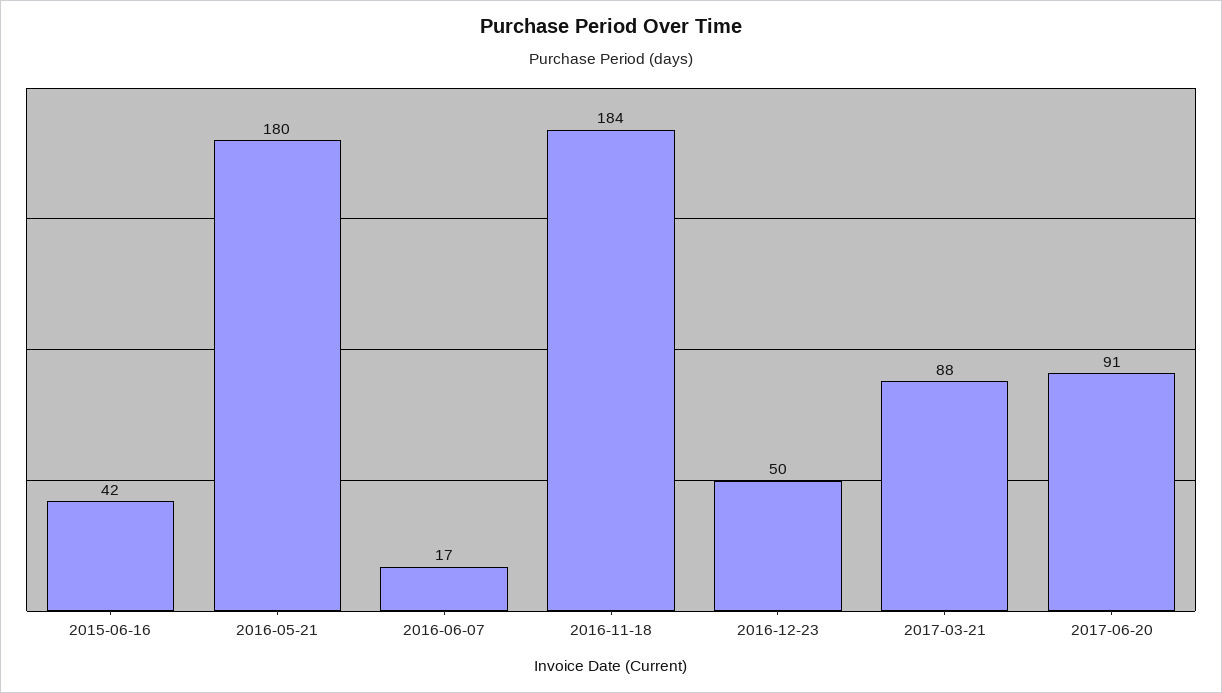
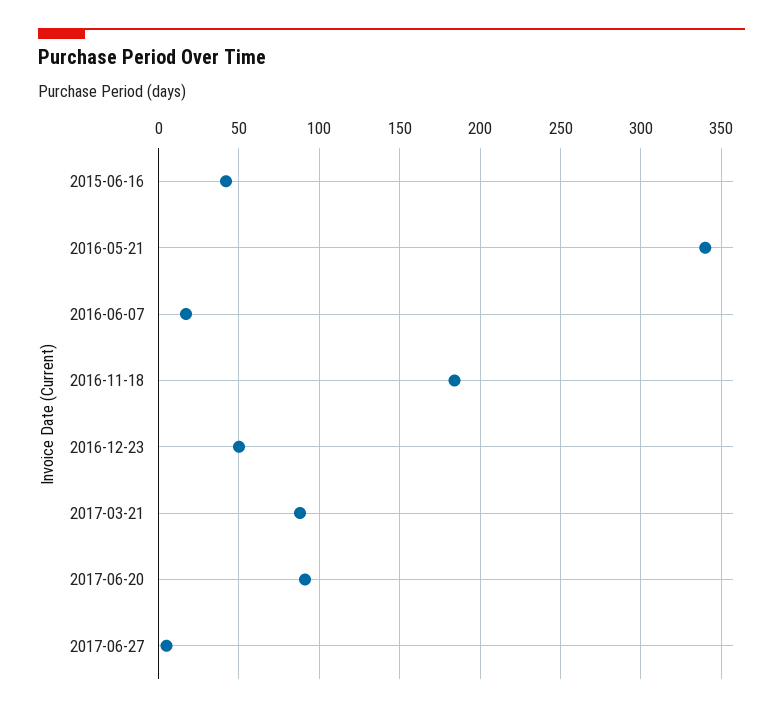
2016-05-21: 180 -> 340
2017-06-27: none -> 5

